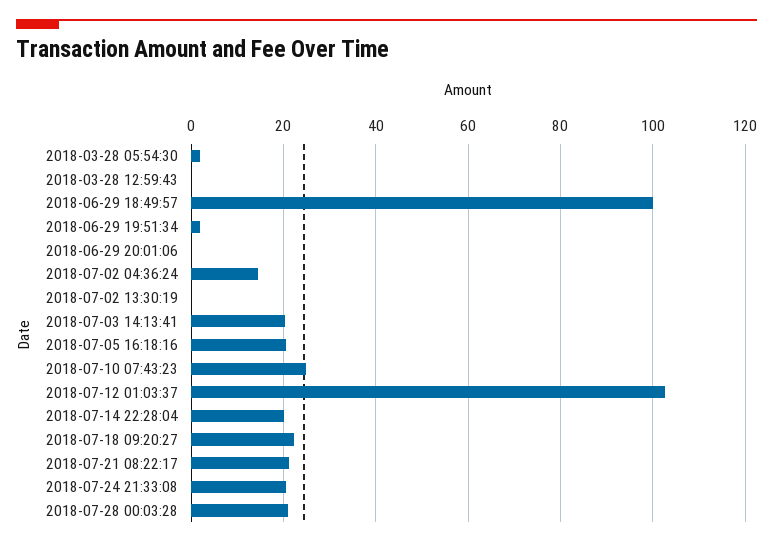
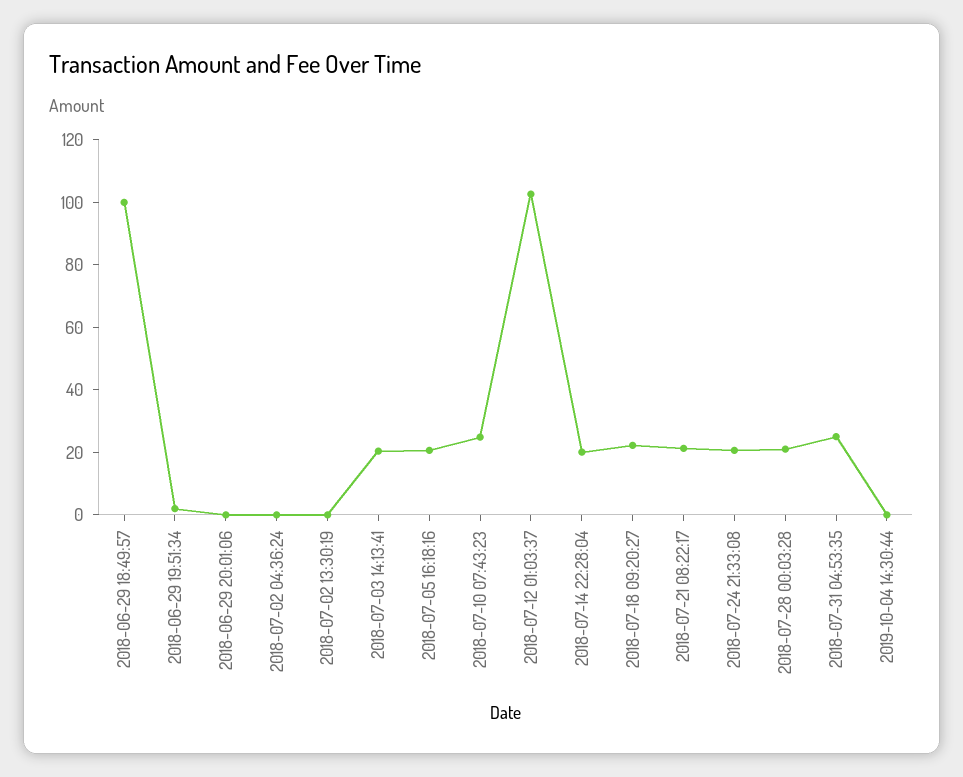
2018-03-28 05:54:30: 2 -> none
2018-03-28 12:59:43: 0 -> none
2018-07-02 04:36:24: 14 -> 0
2018-07-31 04:53:35: none -> 25
2019-10-04 14:30:44: none -> 0

